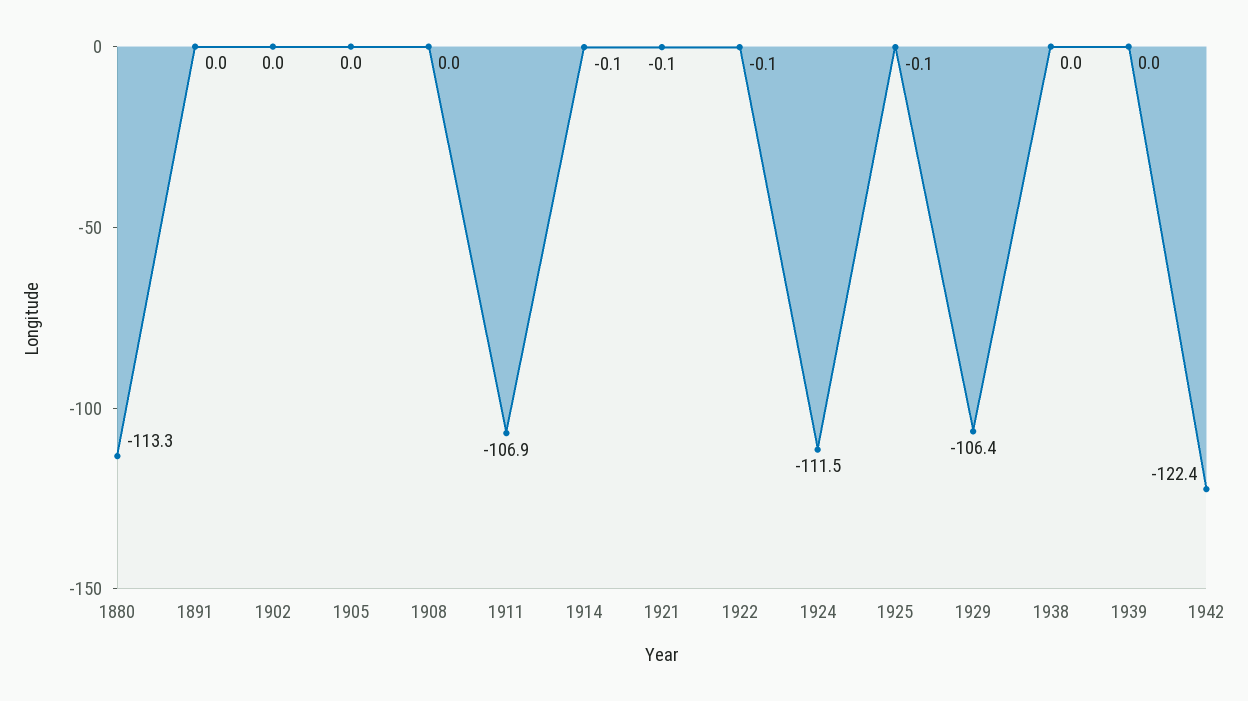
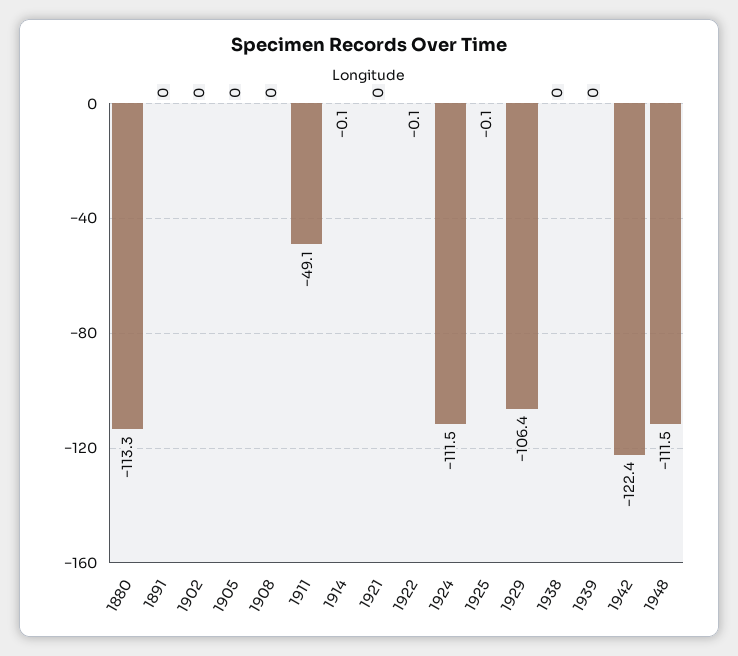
1911: -106.9 -> -49.1
1921: -0.1 -> 0
1948: none -> -111.5

